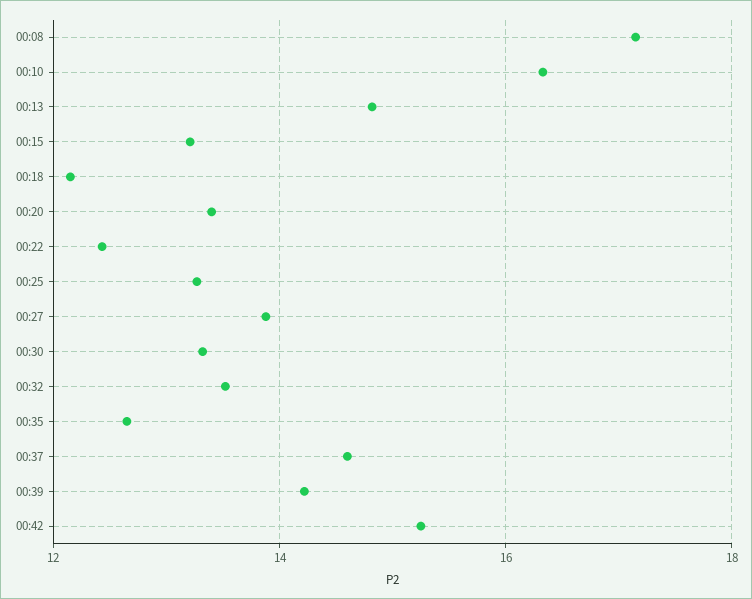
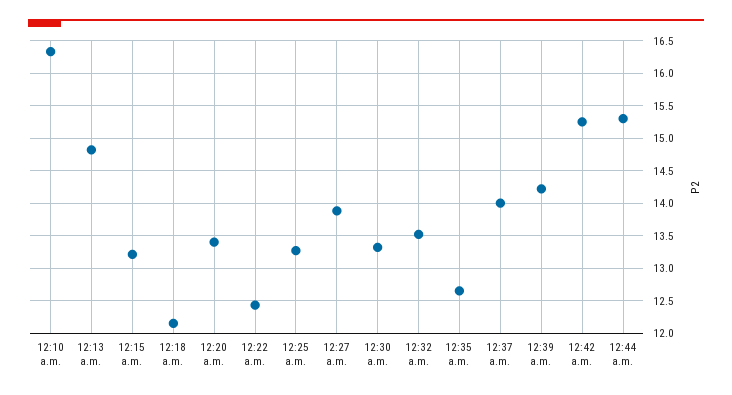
00:08: 17.2 -> none
00:37: 14.6 -> 14
12:44 a.m.: none -> 15.3

